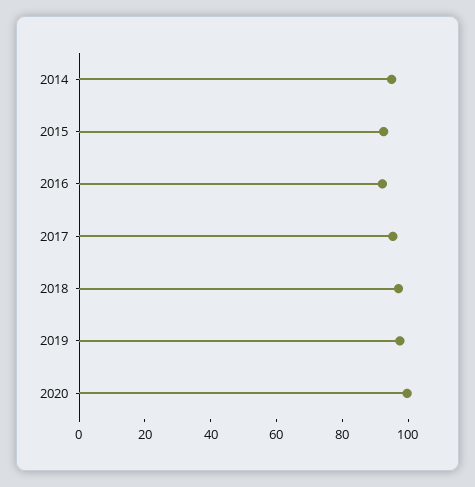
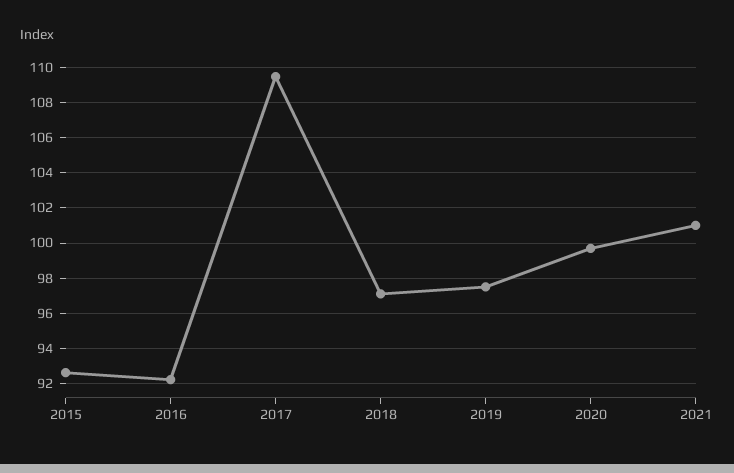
2014: 95 -> none
2017: 95 -> 109.5
2021: none -> 101

